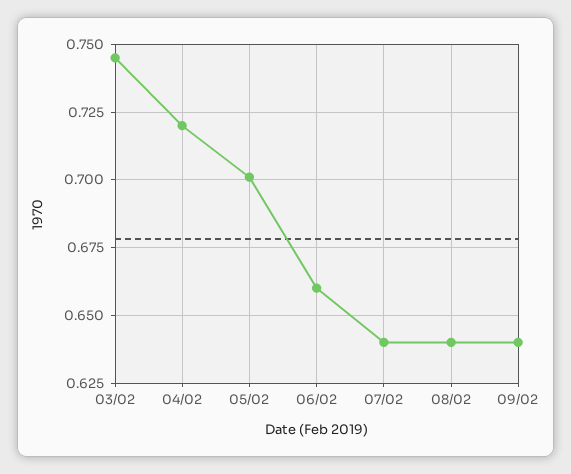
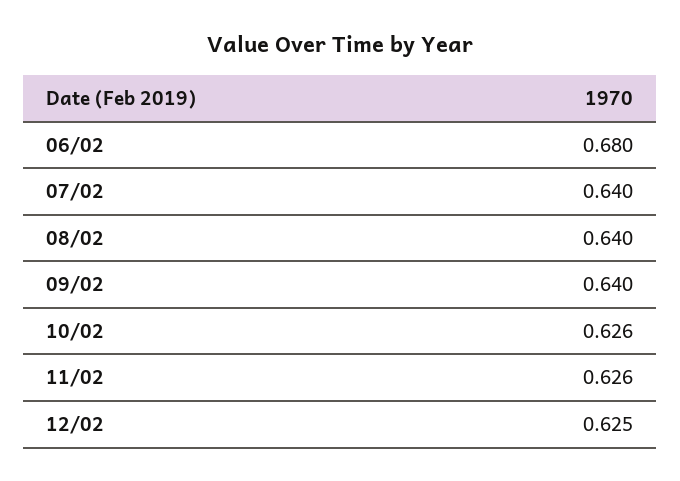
03/02: 0.745 -> none
04/02: 0.72 -> none
05/02: 0.7 -> none
06/02: 0.66 -> 0.68
10/02: none -> 0.626
11/02: none -> 0.626
12/02: none -> 0.625

